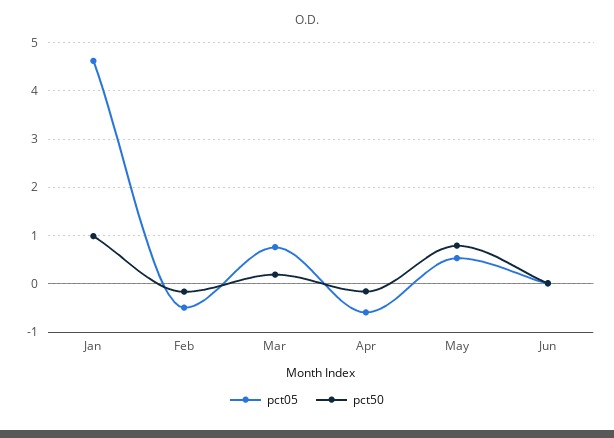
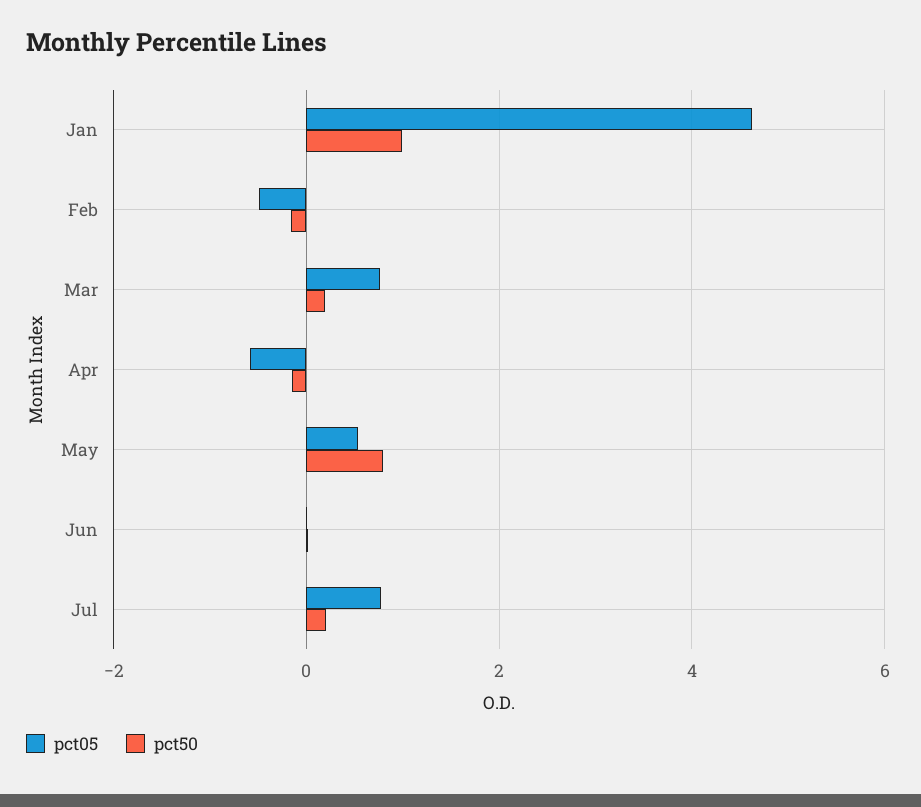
pct05, Jul: none -> 0.8
pct50, Jul: none -> 0.2

